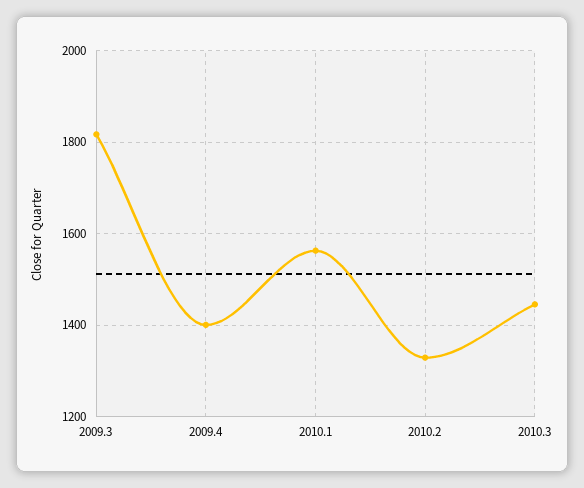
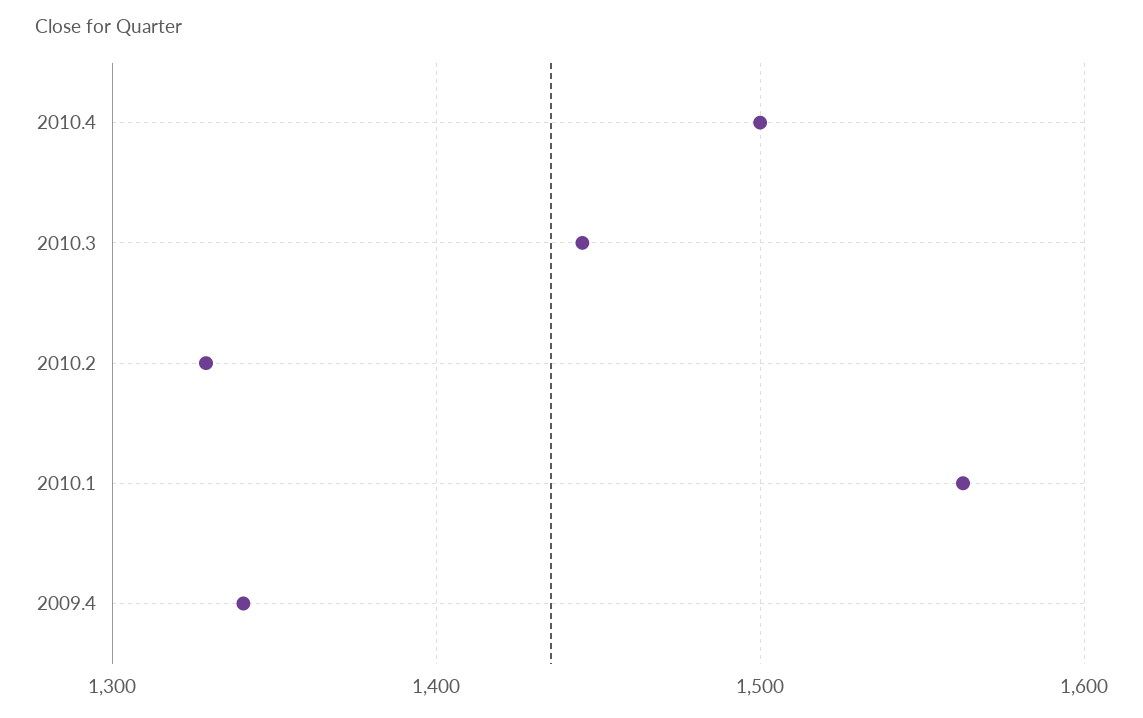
2009.3: 1820 -> none
2009.4: 1400 -> 1340
2010.4: none -> 1500

